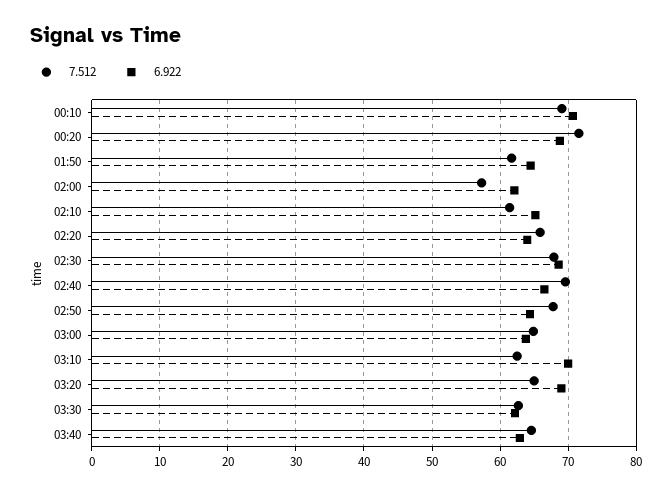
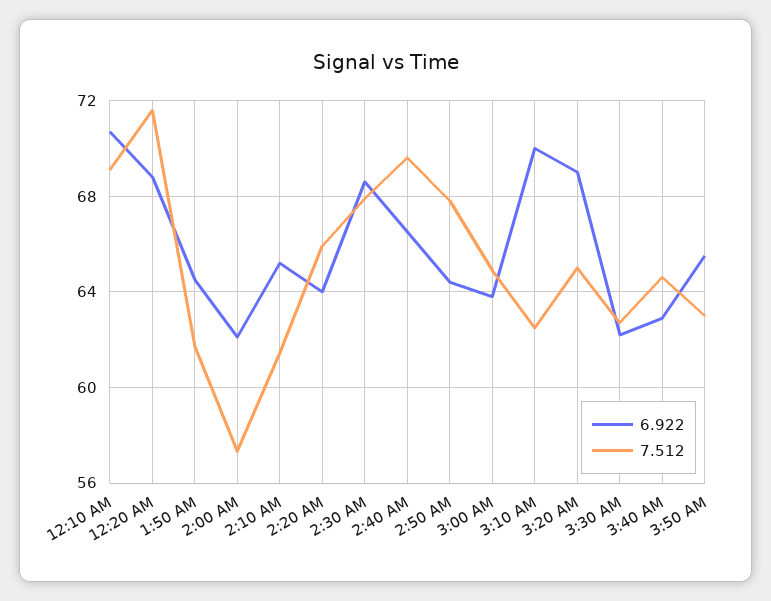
6.922, 3:50 AM: none -> 65.5
7.512, 3:50 AM: none -> 63

